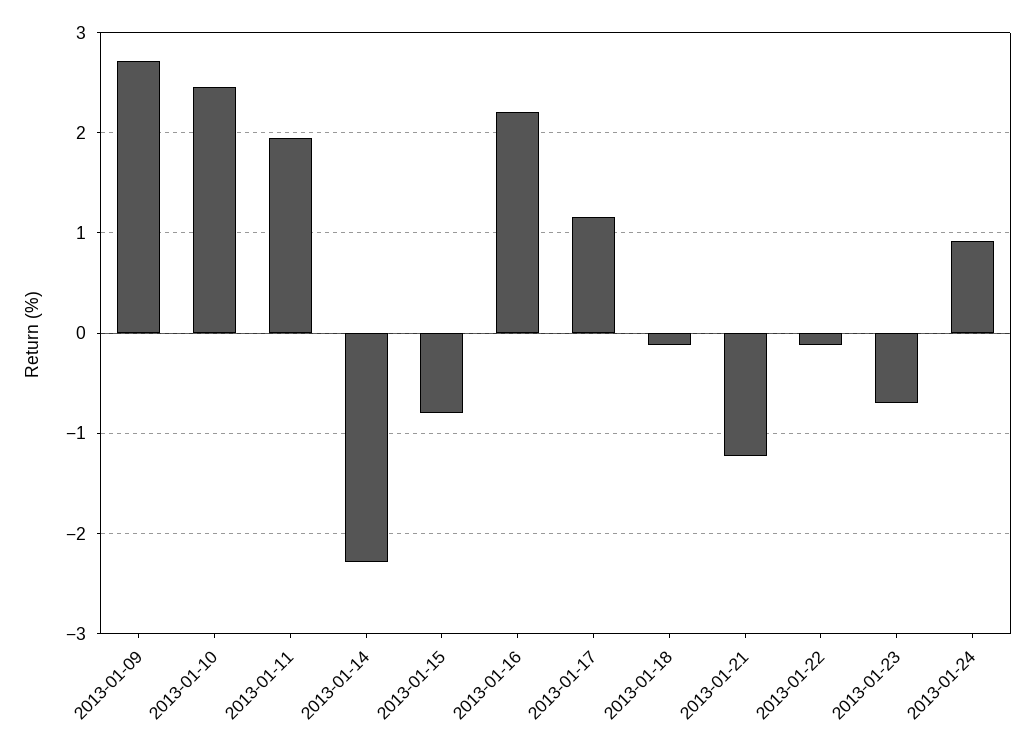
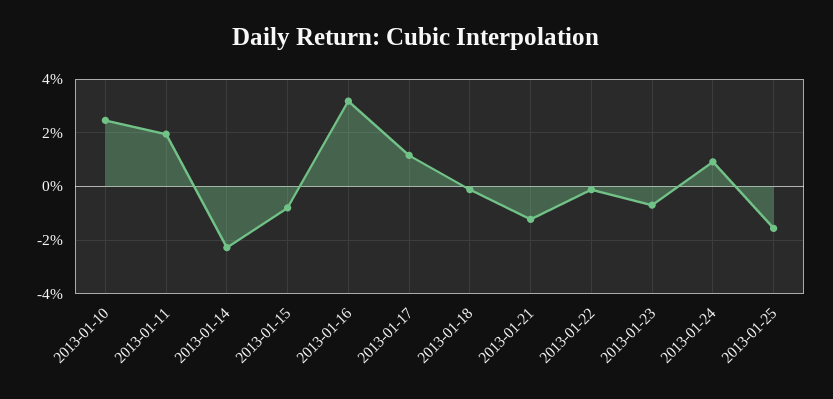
2013-01-09: 2.7 -> none
2013-01-16: 2.2 -> 3.25
2013-01-25: none -> -1.5

